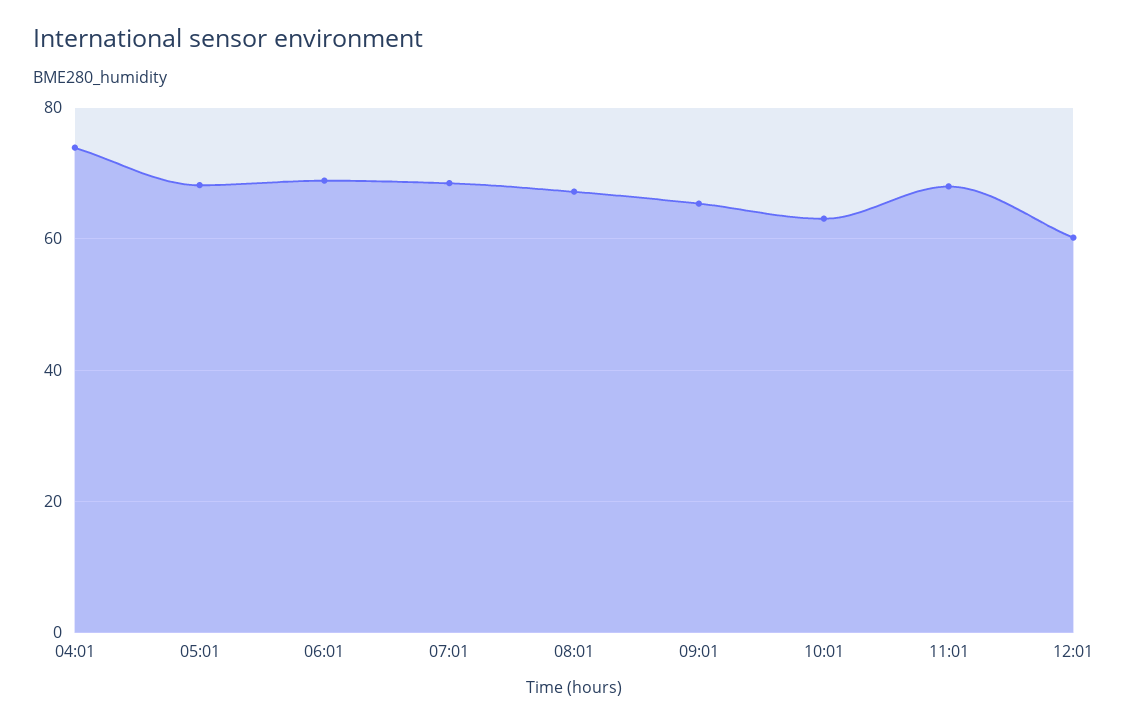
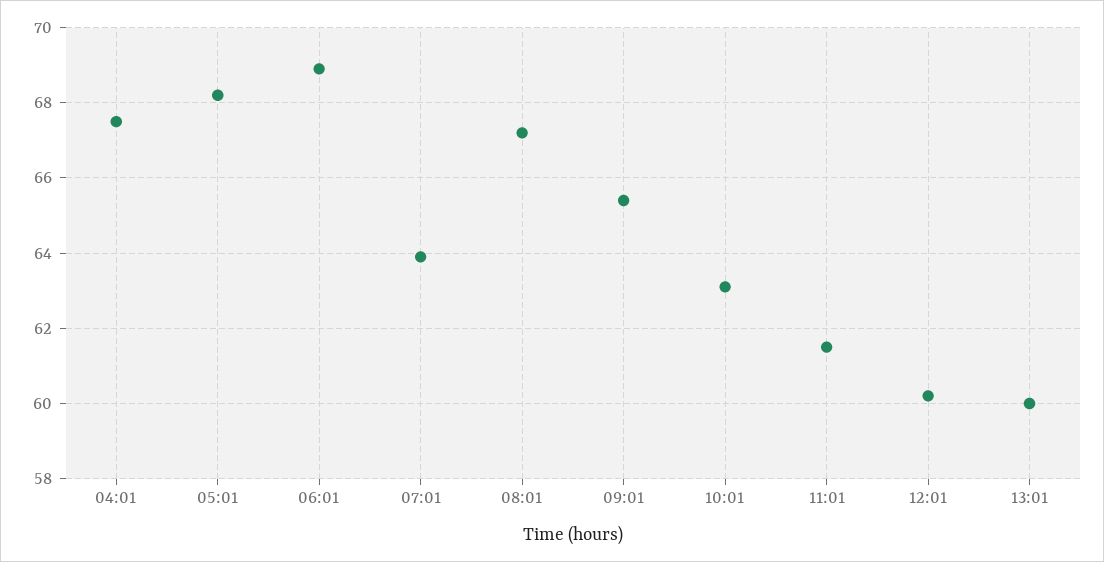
04:01: 74 -> 67.5
07:01: 68 -> 64
11:01: 68 -> 61.5
13:01: none -> 60

